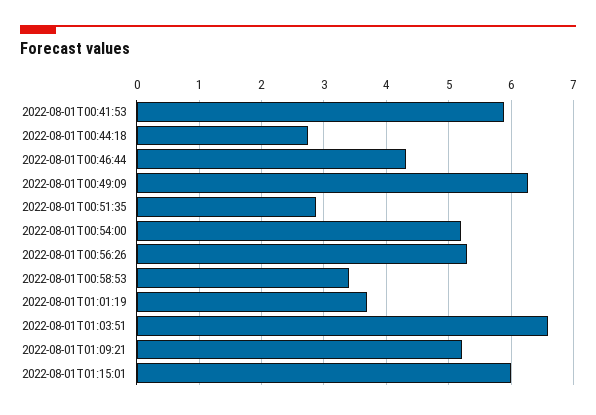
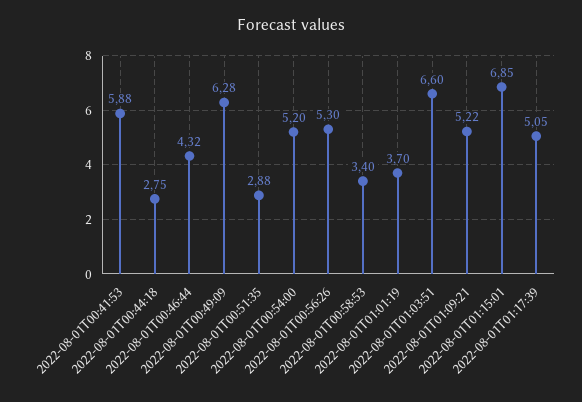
2022-08-01T01:15:01: 6 -> 6.85
2022-08-01T01:17:39: none -> 5.05

